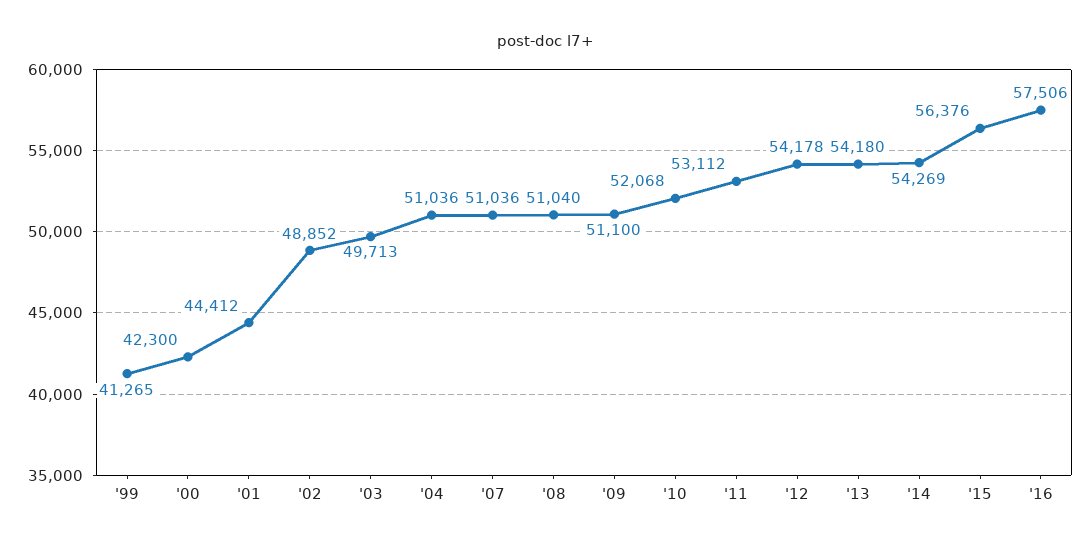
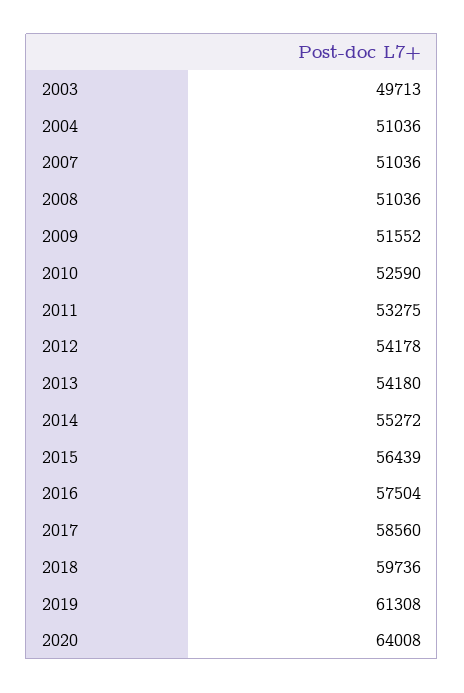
'99: 41265 -> none
'00: 42300 -> none
'01: 44412 -> none
'02: 48852 -> none
'08: 51040 -> 51036
'09: 51100 -> 51552
'10: 52068 -> 52590
'11: 53112 -> 53275
'14: 54269 -> 55272
'15: 56376 -> 56439
'16: 57506 -> 57504
2017: none -> 58560
2018: none -> 59736
2019: none -> 61308
2020: none -> 64008

